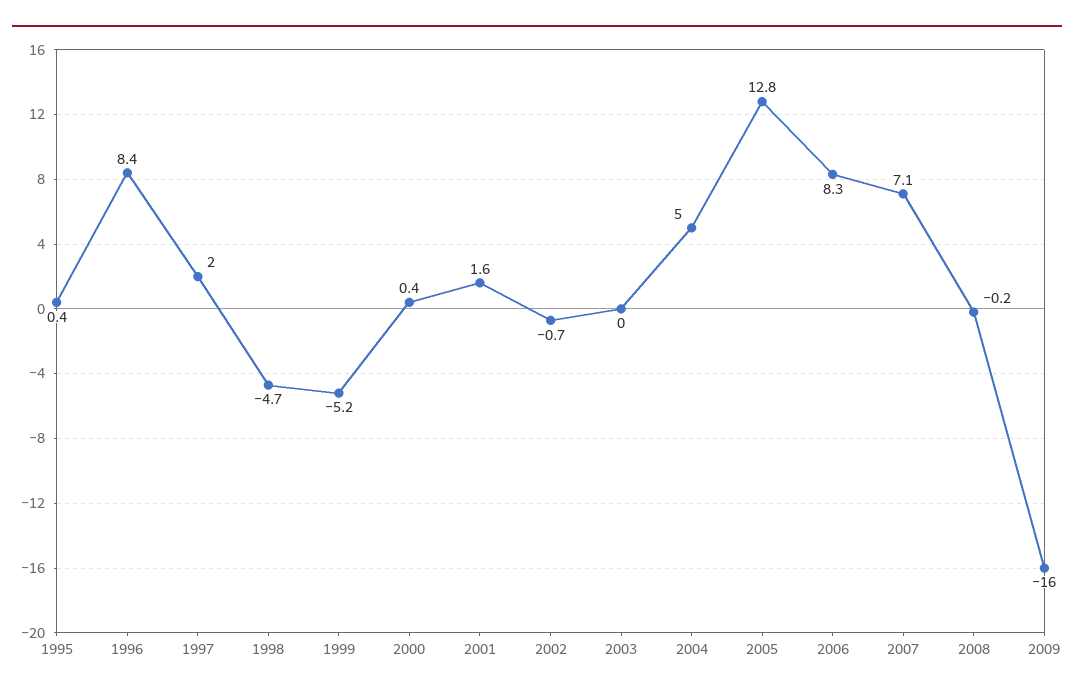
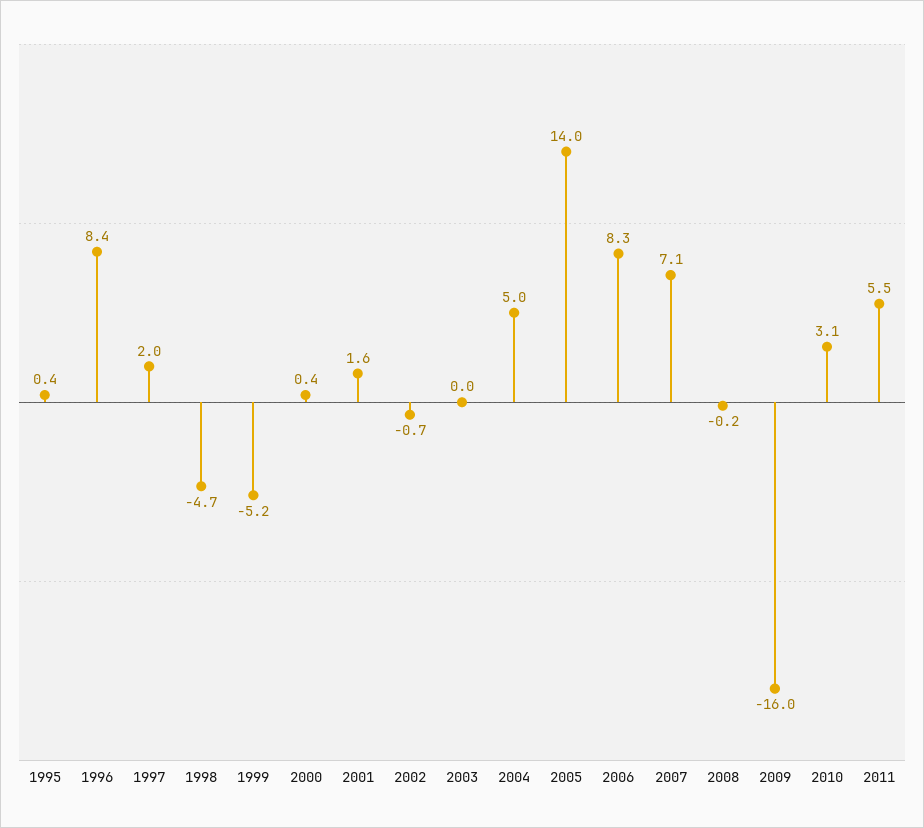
2005: 12.8 -> 14
2010: none -> 3.1
2011: none -> 5.5

